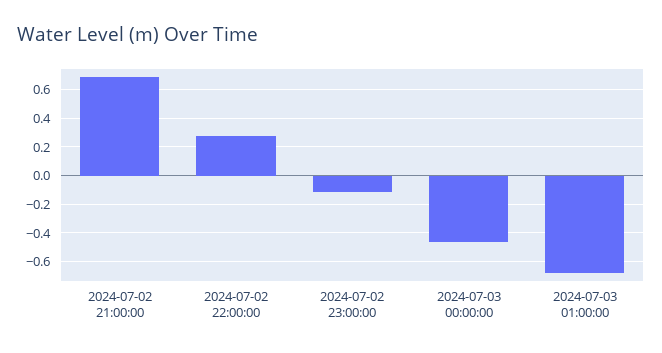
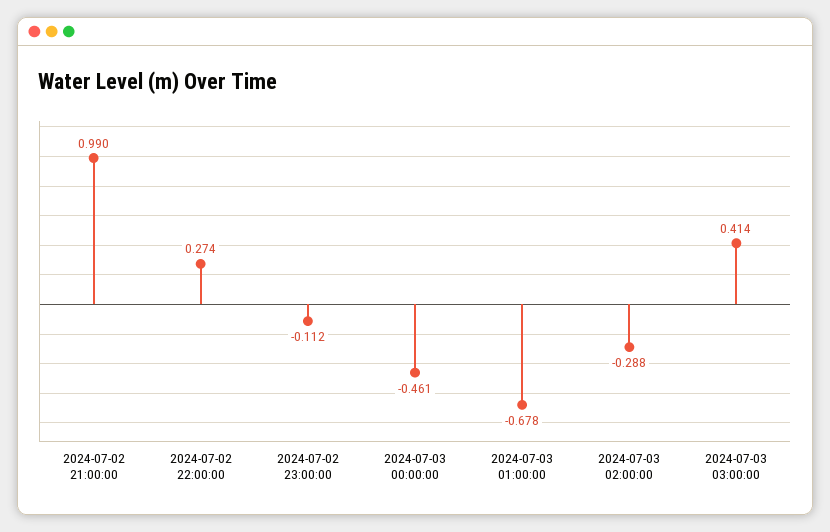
2024-07-02 21:00:00: 0.7 -> 0.99
2024-07-03 02:00:00: none -> -0.288
2024-07-03 03:00:00: none -> 0.414

